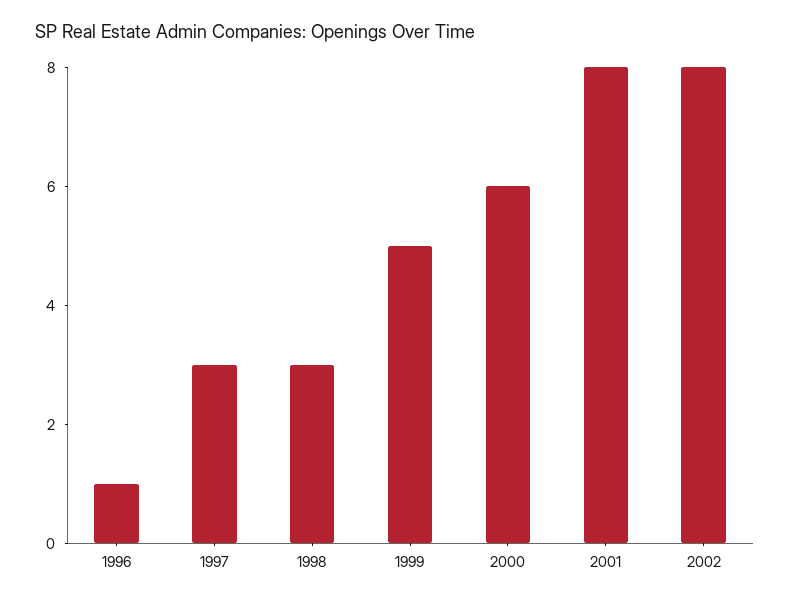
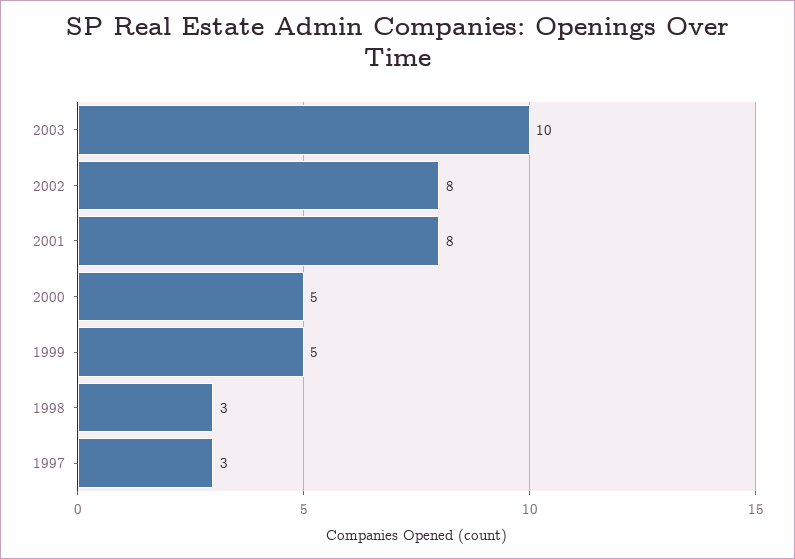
1996: 1 -> none
2000: 6 -> 5
2003: none -> 10

